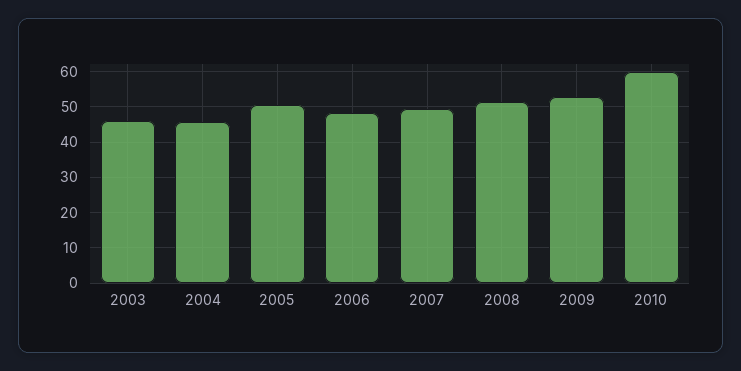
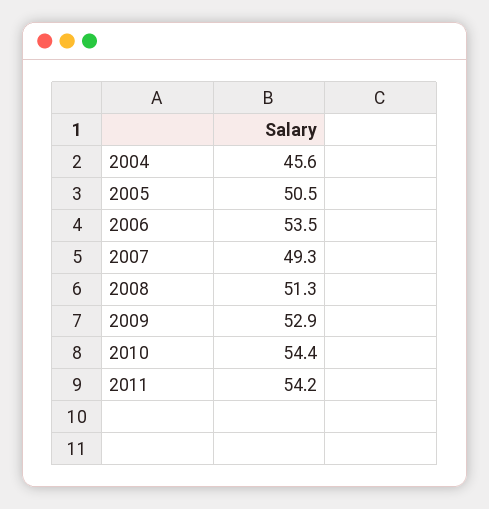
2003: 46 -> none
2006: 48 -> 53.5
2010: 60 -> 54.4
2011: none -> 54.2

